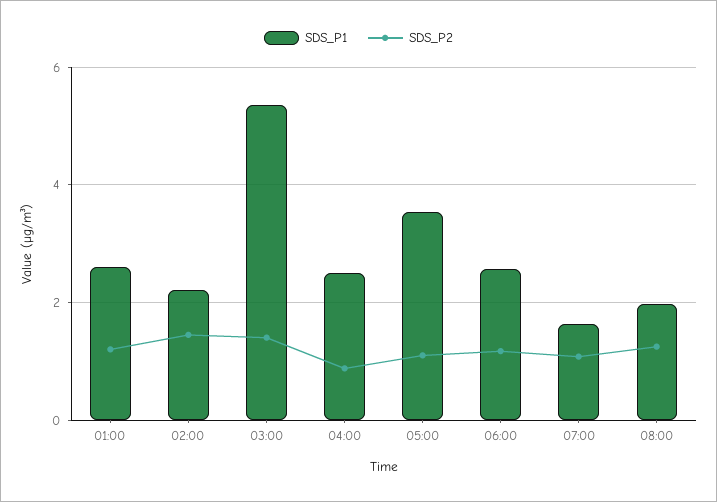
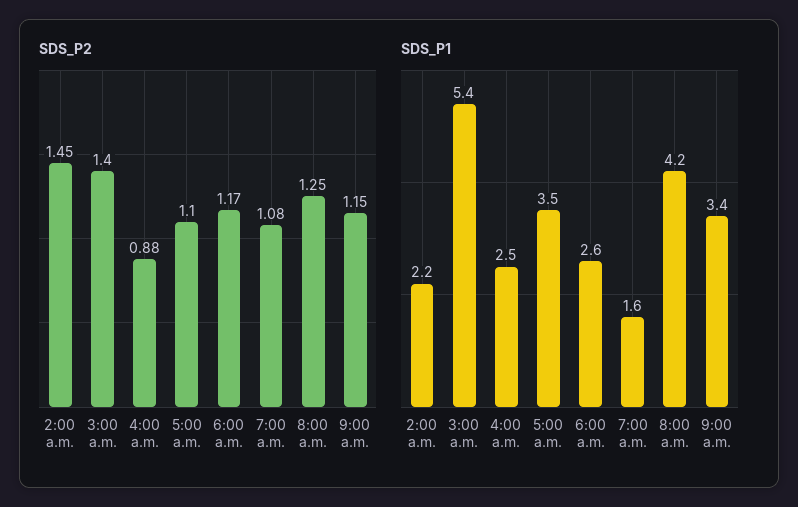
SDS_P1, 01:00: 2.6 -> none
SDS_P2, 01:00: 1.2 -> none
SDS_P1, 08:00: 2 -> 4.2
SDS_P2, 9:00 a.m.: none -> 1.15
SDS_P1, 9:00 a.m.: none -> 3.4

